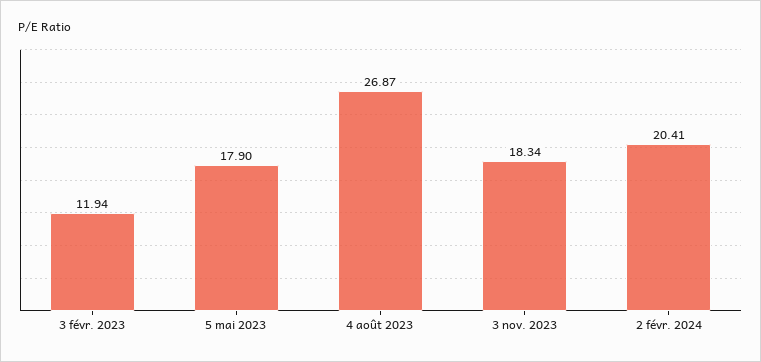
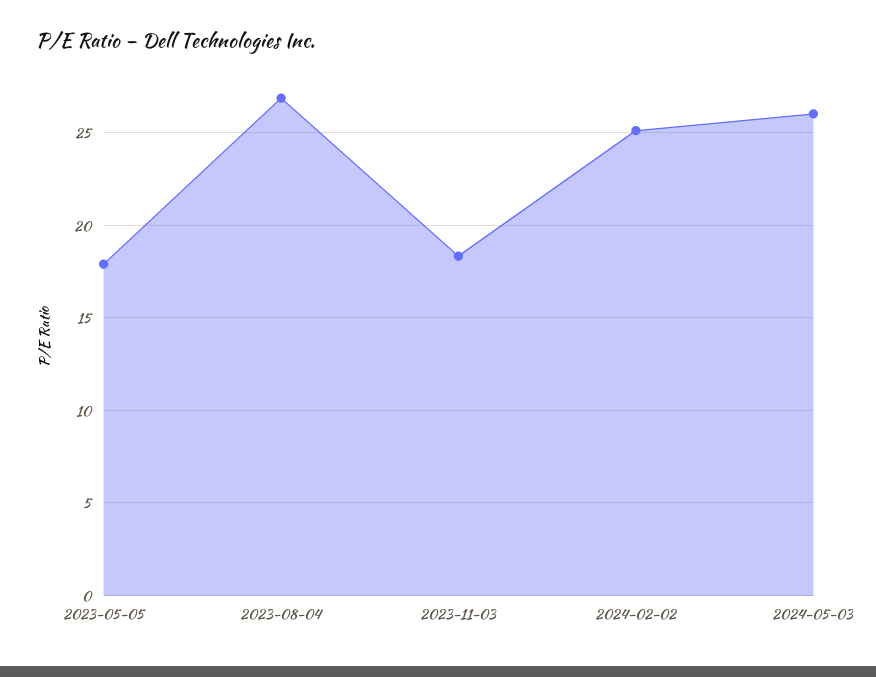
3 févr. 2023: 11.94 -> none
2 févr. 2024: 20.41 -> 25
2024-05-03: none -> 26

